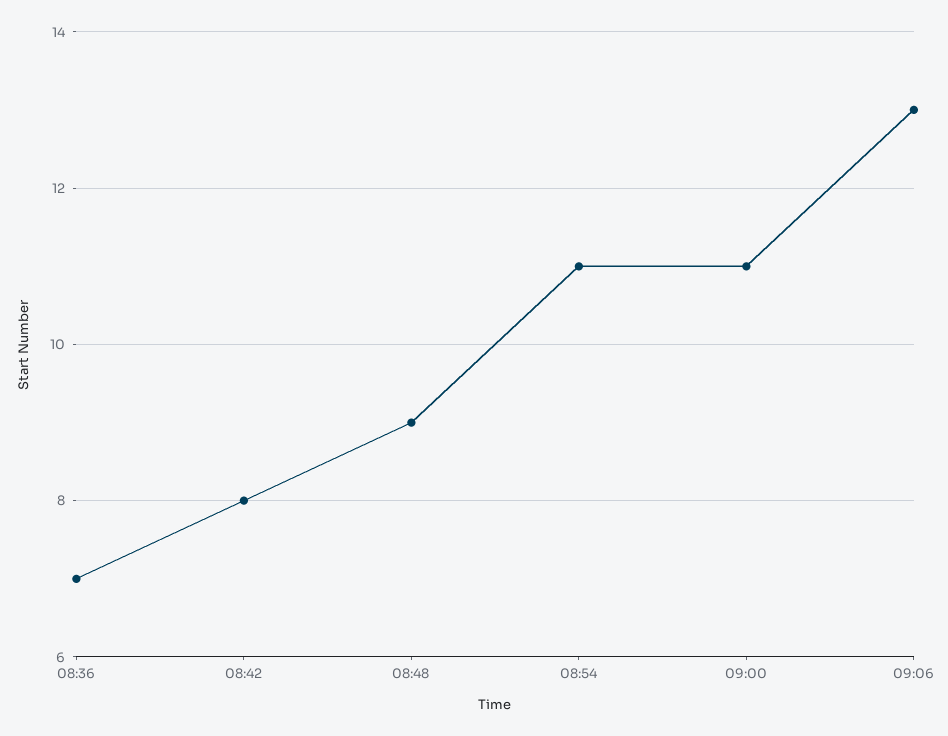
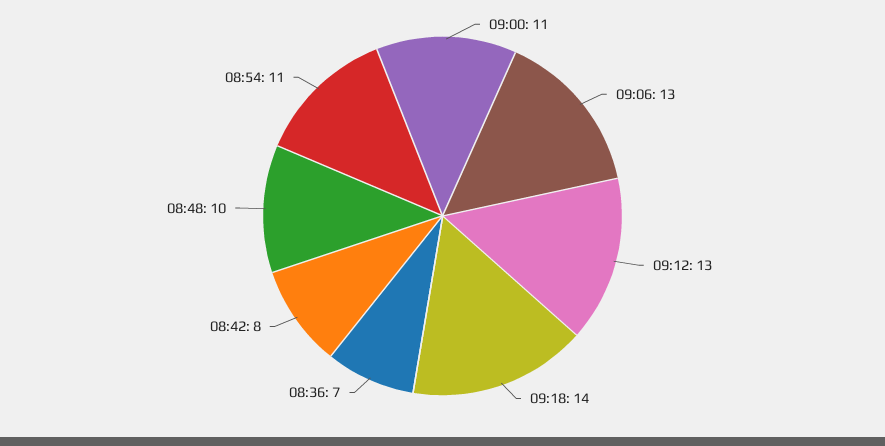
08:48: 9 -> 10
09:12: none -> 13
09:18: none -> 14

